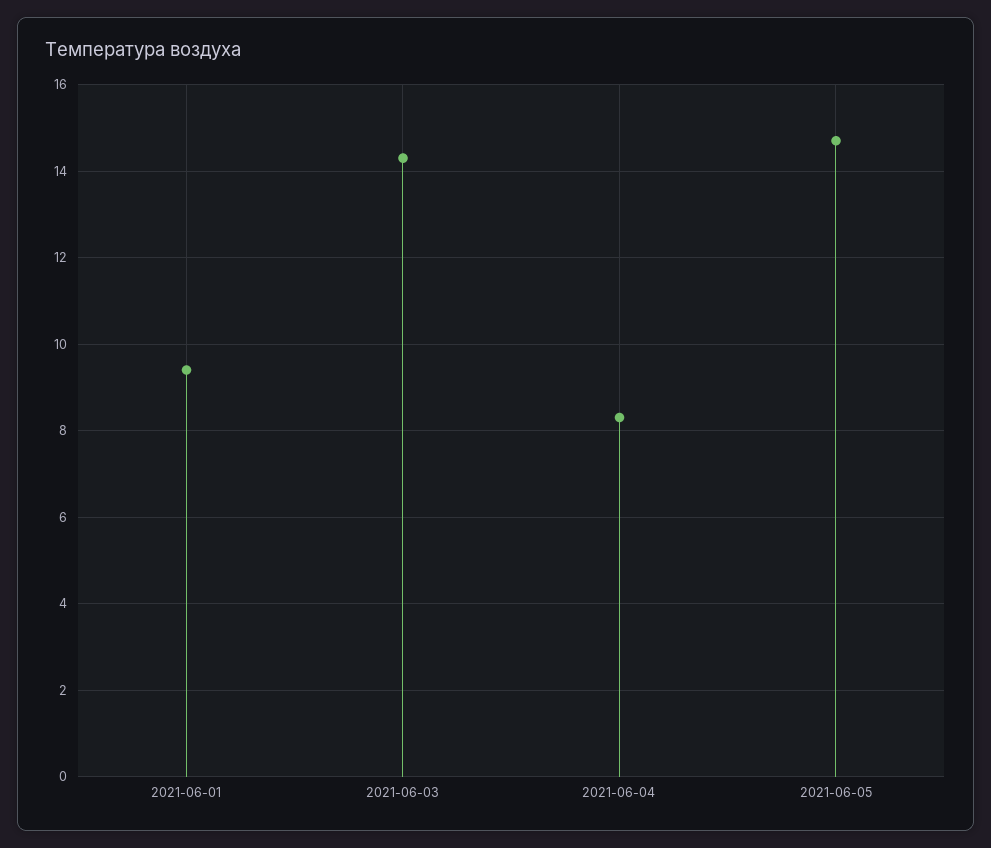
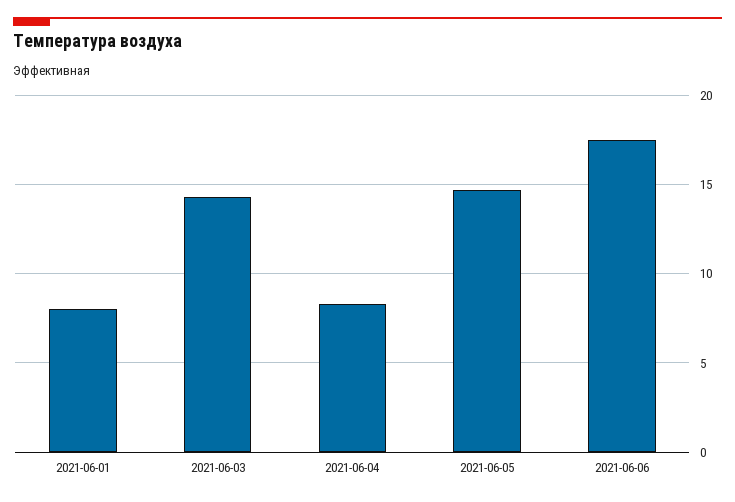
2021-06-01: 9.5 -> 8
2021-06-06: none -> 17.5

